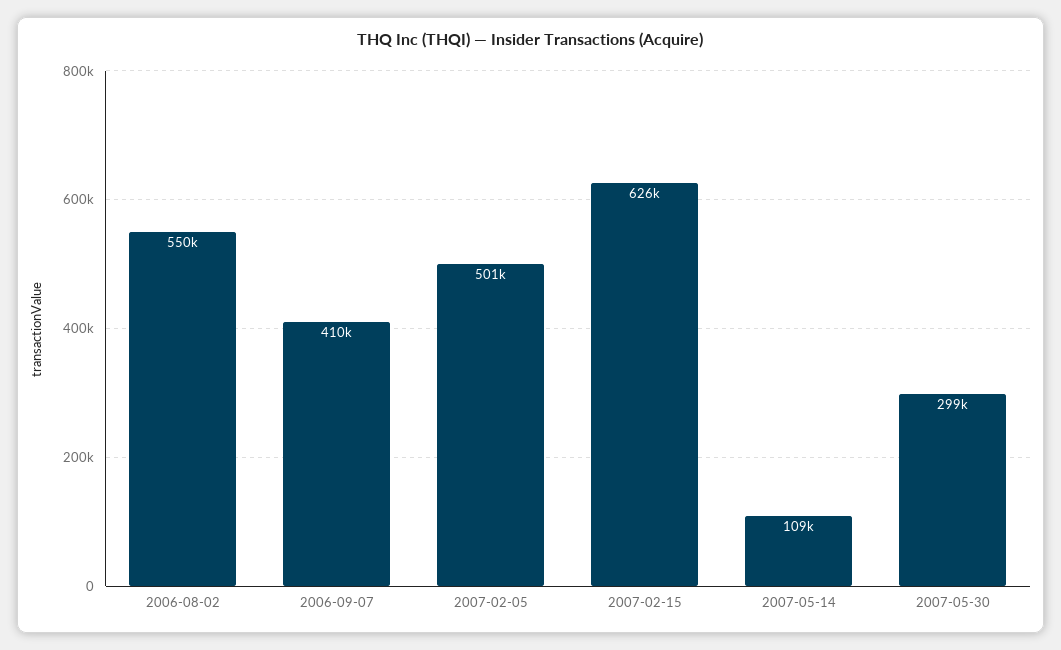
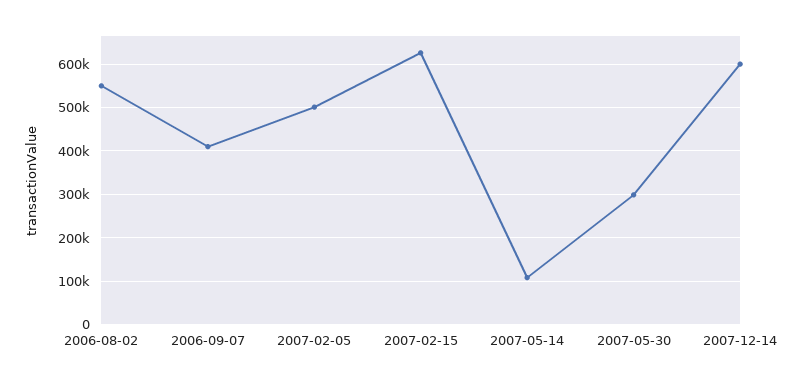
2007-12-14: none -> 600000

